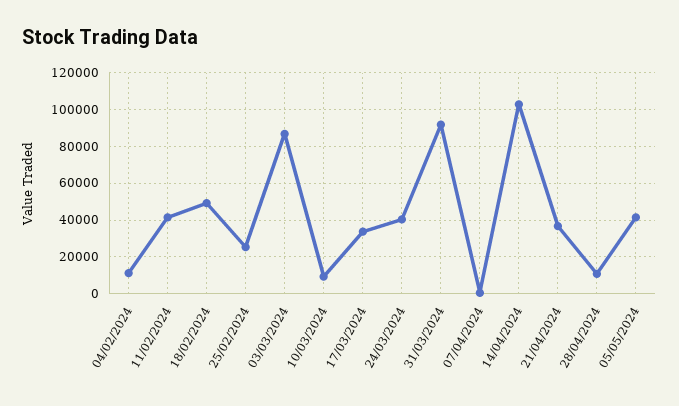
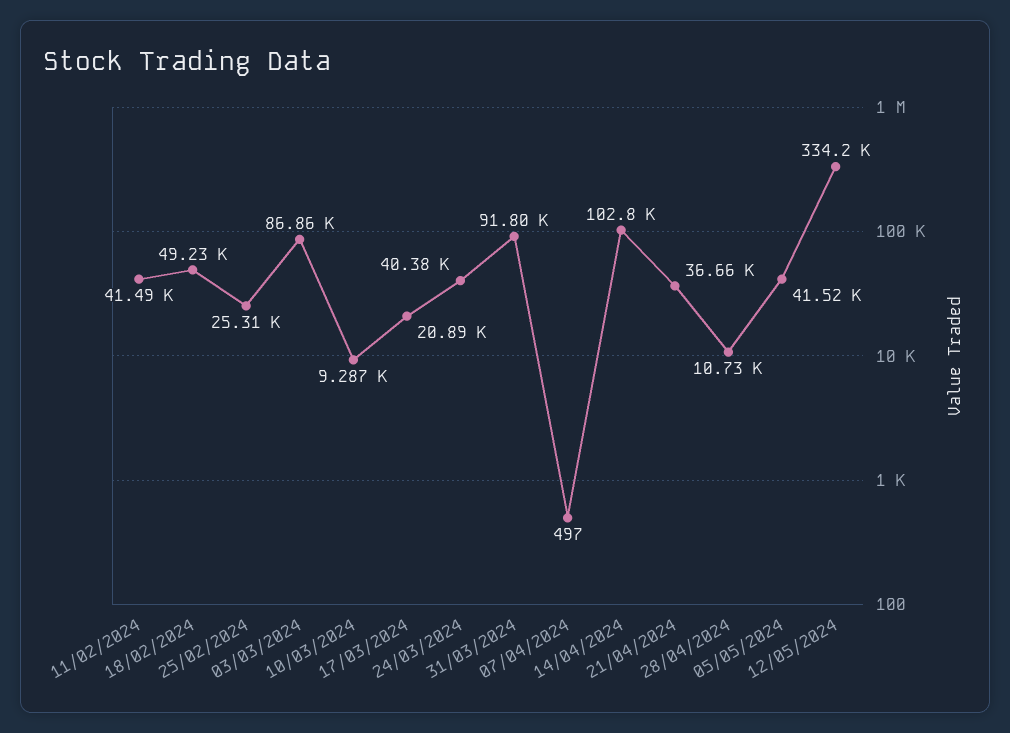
04/02/2024: 10000 -> none
17/03/2024: 35000 -> 20890
12/05/2024: none -> 334200

